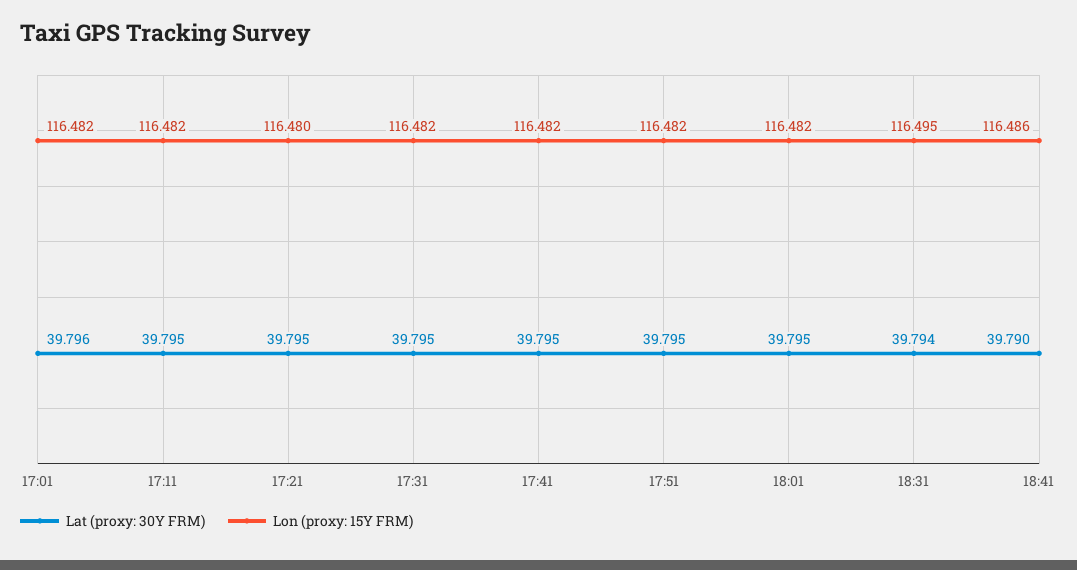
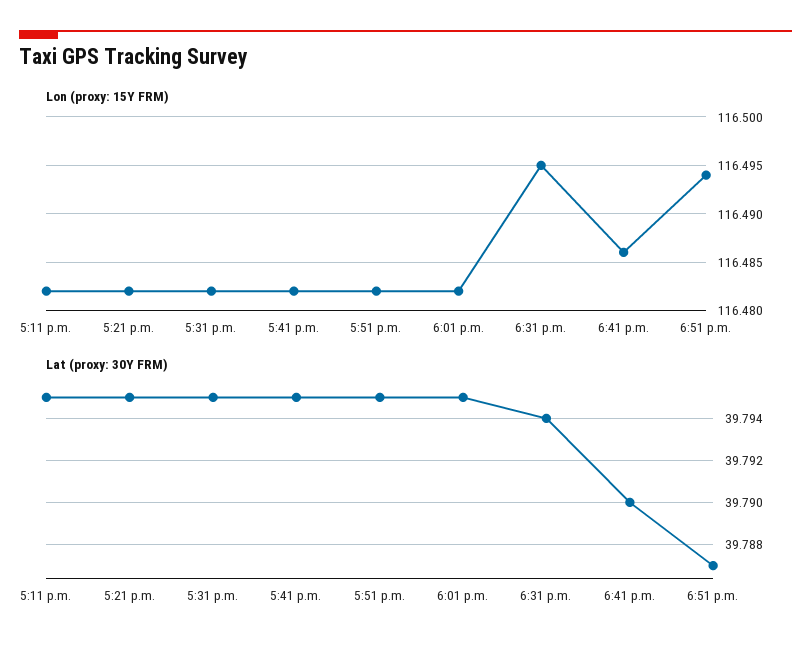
Lat (proxy: 30Y FRM), 17:01: 39.796 -> none
Lon (proxy: 15Y FRM), 17:01: 116.482 -> none
Lon (proxy: 15Y FRM), 17:21: 116.48 -> 116.482
Lon (proxy: 15Y FRM), 6:51 p.m.: none -> 116.494
Lat (proxy: 30Y FRM), 6:51 p.m.: none -> 39.787

